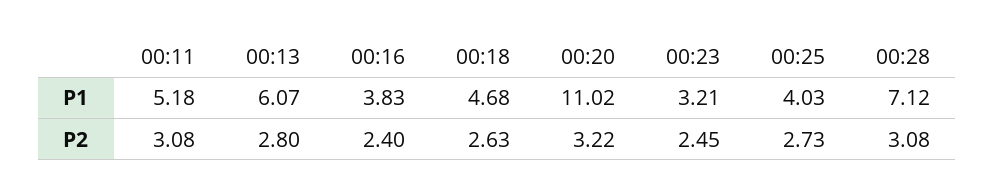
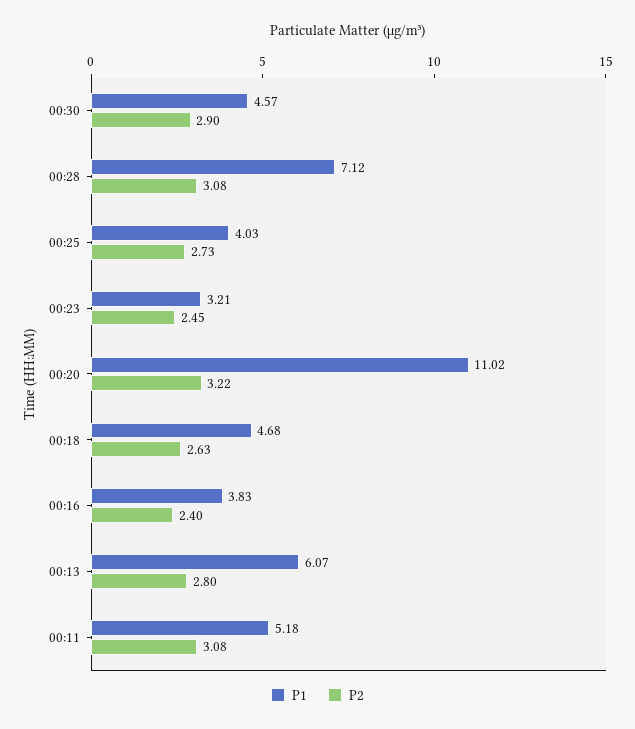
P1, 00:30: none -> 4.57
P2, 00:30: none -> 2.9

